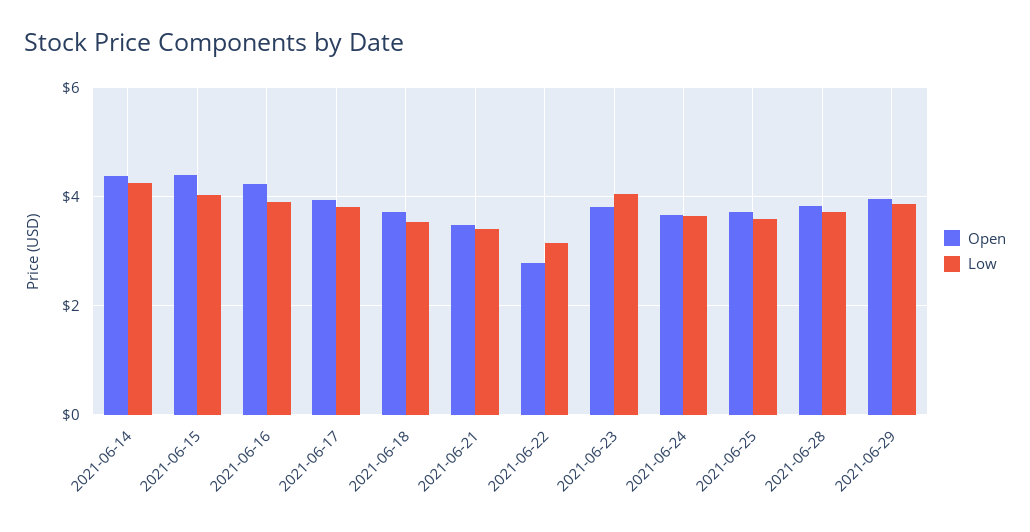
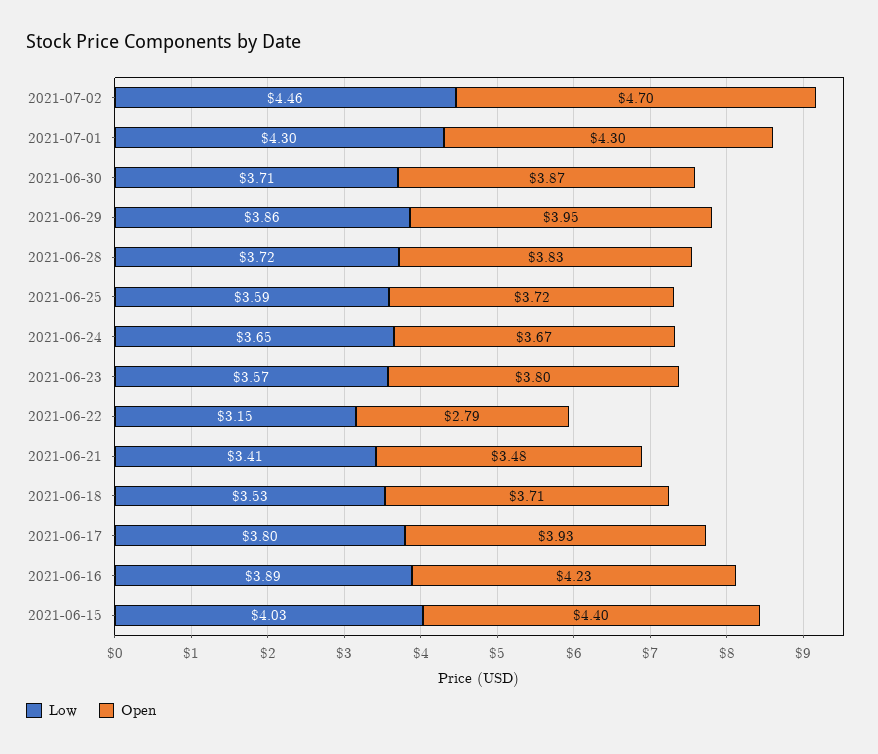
Open, 2021-06-14: 4.4 -> none
Low, 2021-06-14: 4.2 -> none
Low, 2021-06-23: 4 -> 3.57
Low, 2021-07-02: none -> 4.46
Open, 2021-07-02: none -> 4.7
Low, 2021-07-01: none -> 4.3
Open, 2021-07-01: none -> 4.3
Low, 2021-06-30: none -> 3.71
Open, 2021-06-30: none -> 3.87

